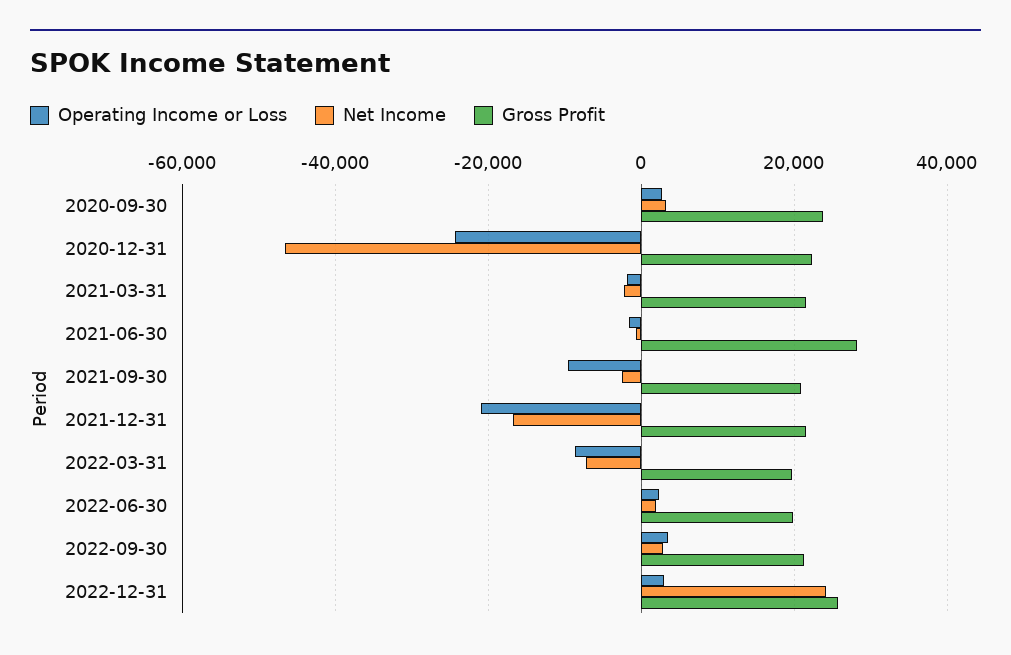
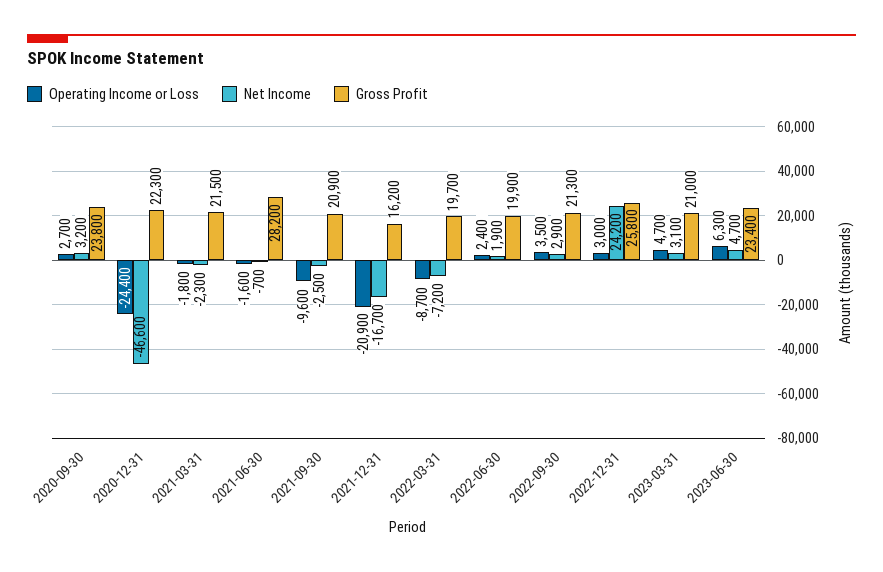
Gross Profit, 2021-12-31: 22000 -> 16200
Operating Income or Loss, 2023-03-31: none -> 4700
Net Income, 2023-03-31: none -> 3100
Gross Profit, 2023-03-31: none -> 21000
Operating Income or Loss, 2023-06-30: none -> 6300
Net Income, 2023-06-30: none -> 4700
Gross Profit, 2023-06-30: none -> 23400

